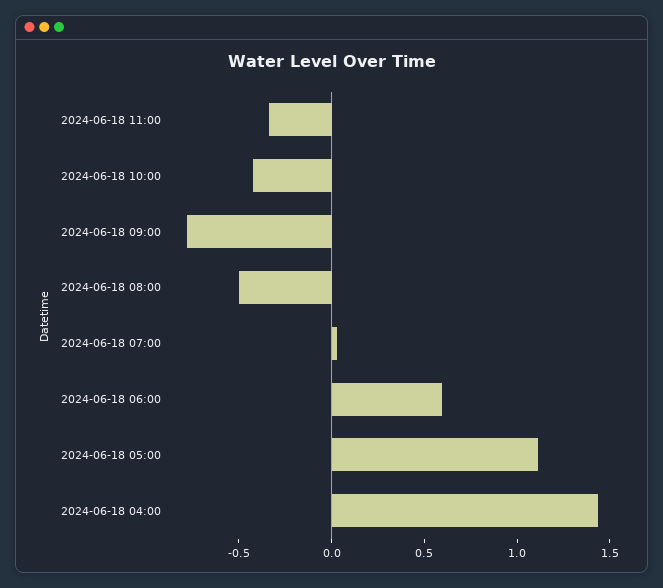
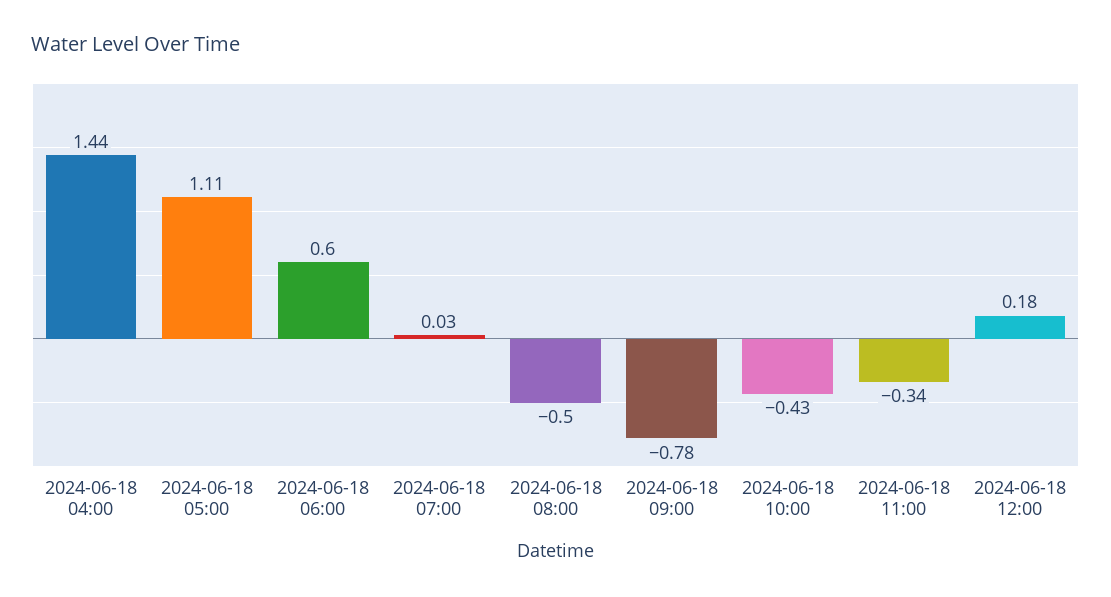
2024-06-18 12:00: none -> 0.18

